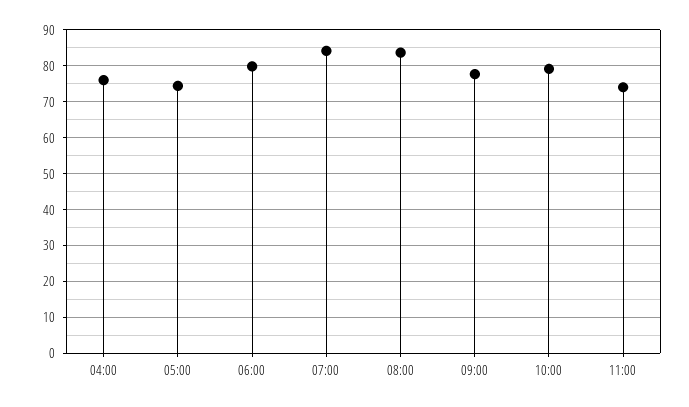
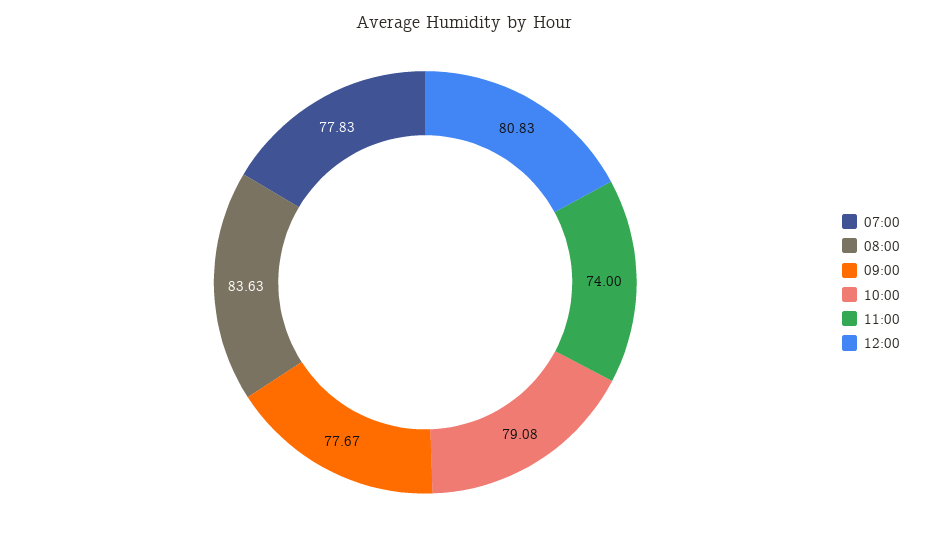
04:00: 76 -> none
05:00: 74 -> none
06:00: 80 -> none
07:00: 84 -> 77.83
12:00: none -> 80.83

